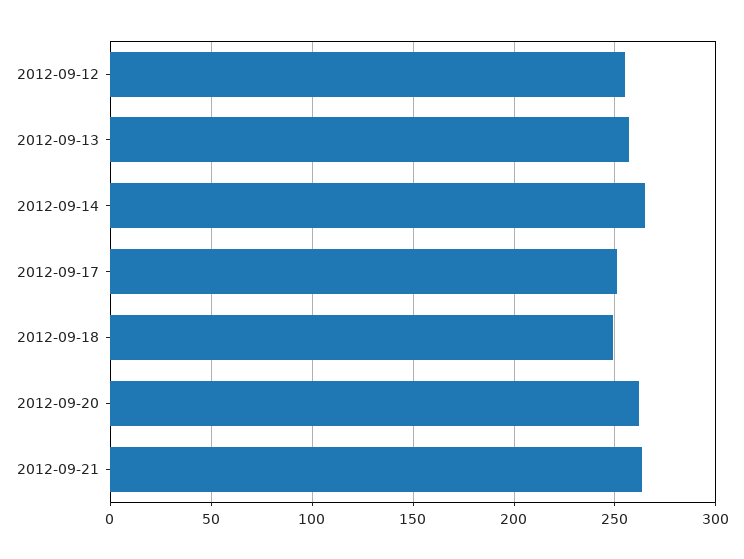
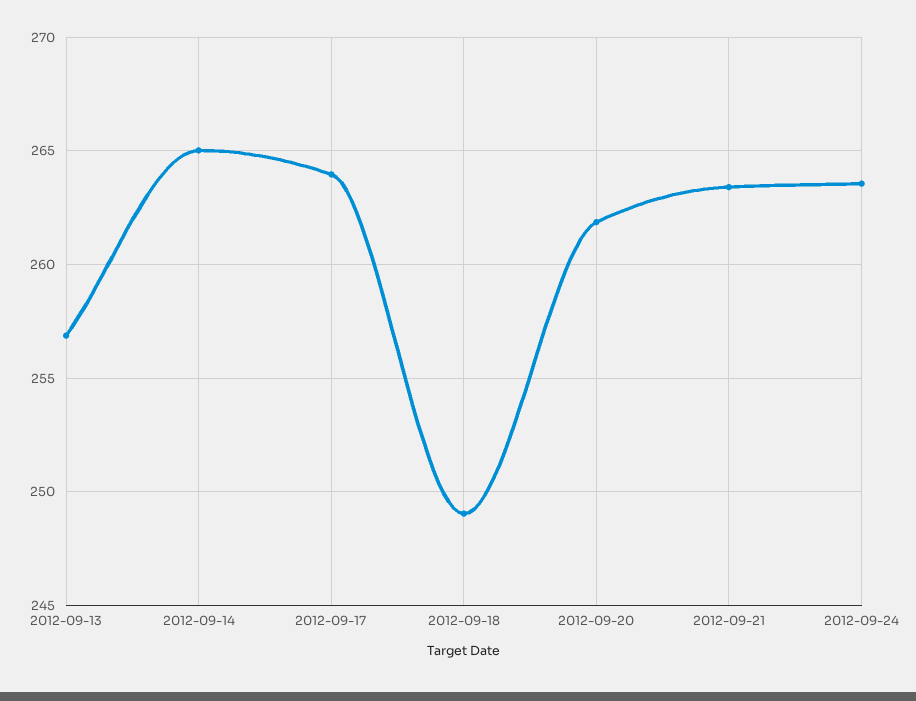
2012-09-12: 255 -> none
2012-09-17: 250 -> 264
2012-09-24: none -> 263.5

